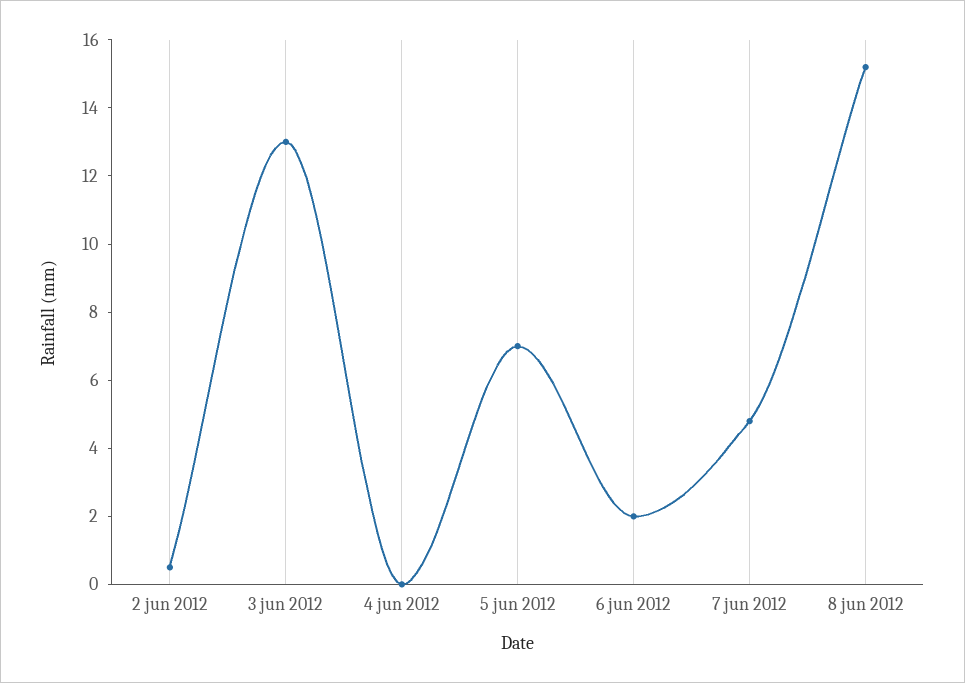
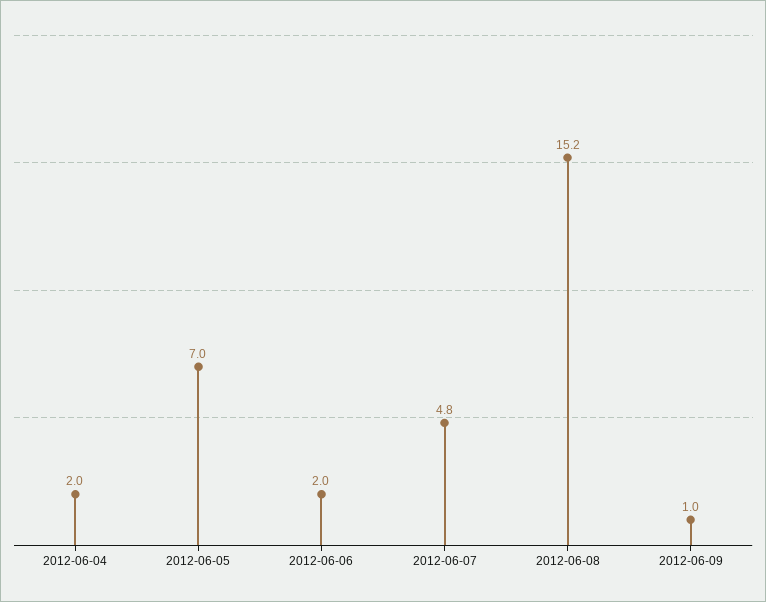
2 jun 2012: 0.5 -> none
3 jun 2012: 13 -> none
4 jun 2012: 0 -> 2
2012-06-09: none -> 1

